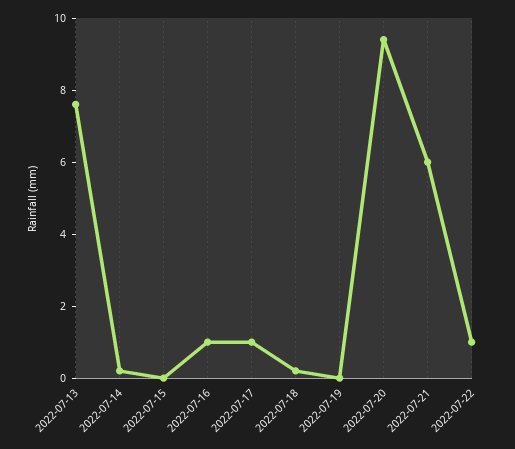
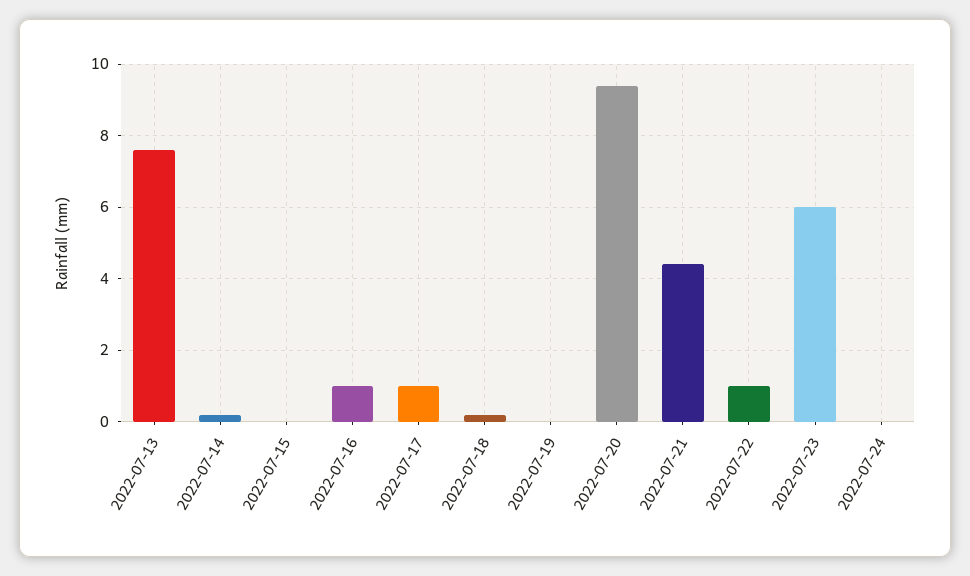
2022-07-21: 6 -> 4.5
2022-07-23: none -> 6
2022-07-24: none -> 0

